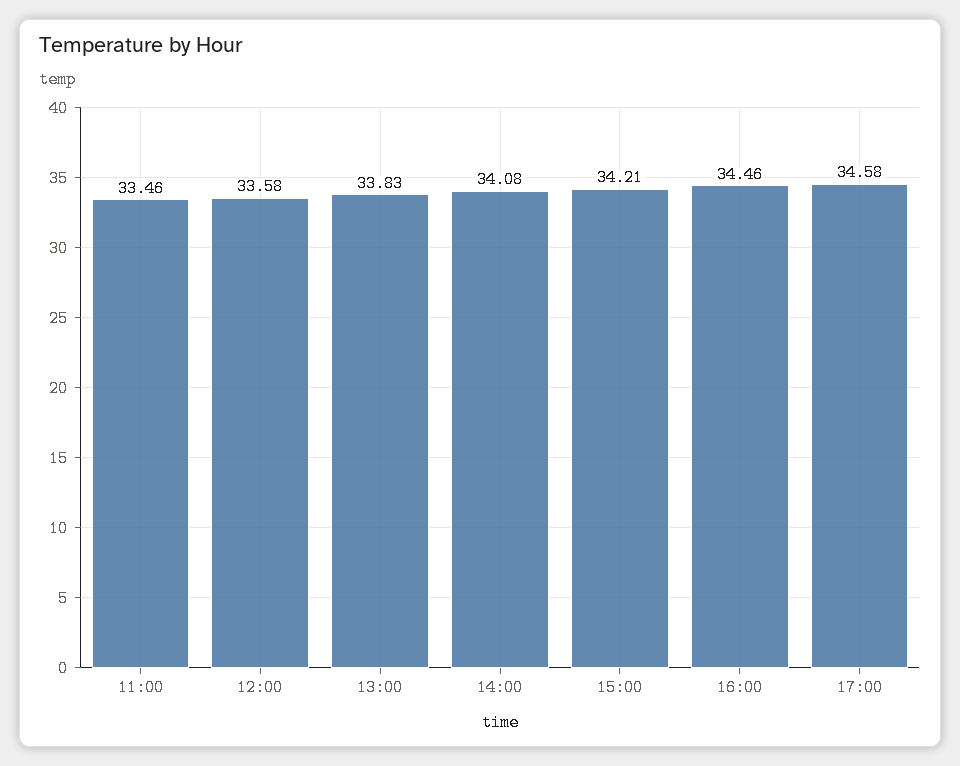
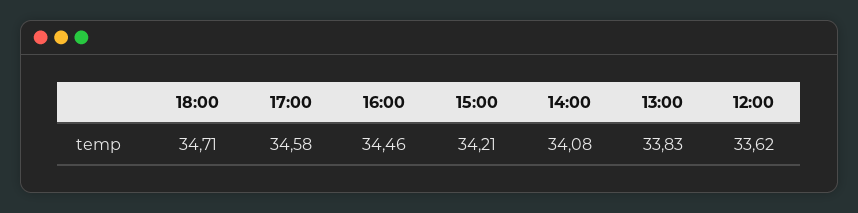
11:00: 33.46 -> none
12:00: 33.58 -> 33.62
18:00: none -> 34.71

